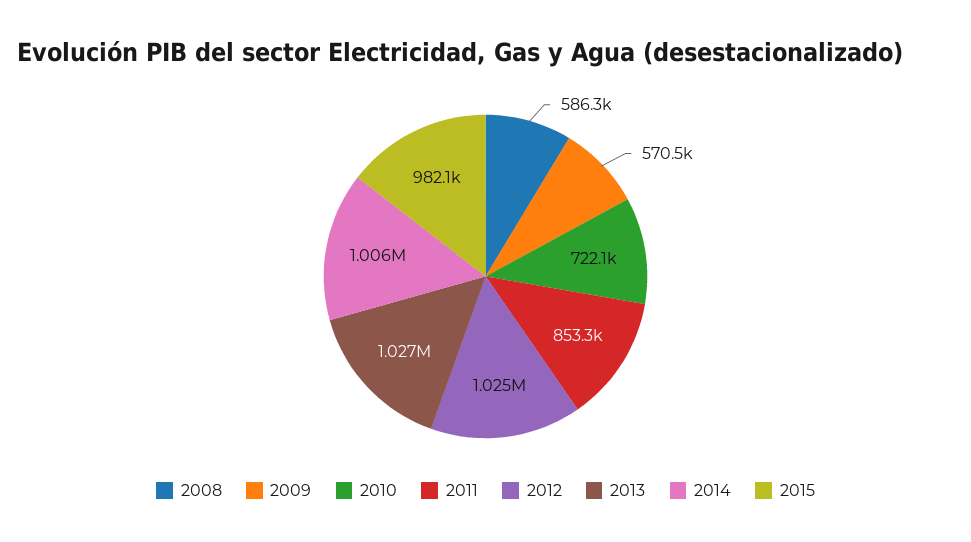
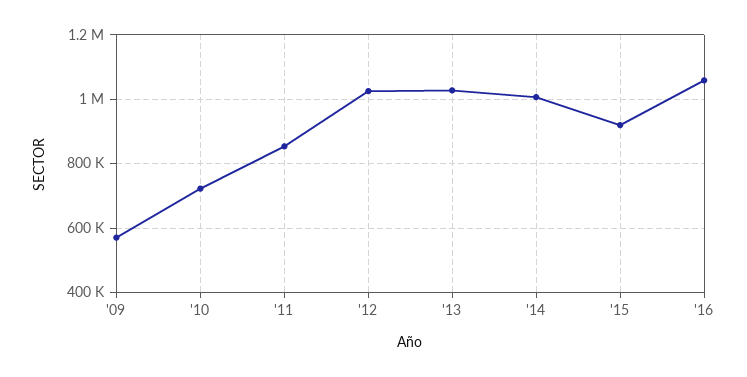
2008: 586300 -> none
2015: 982100 -> 920000
'16: none -> 1060000

